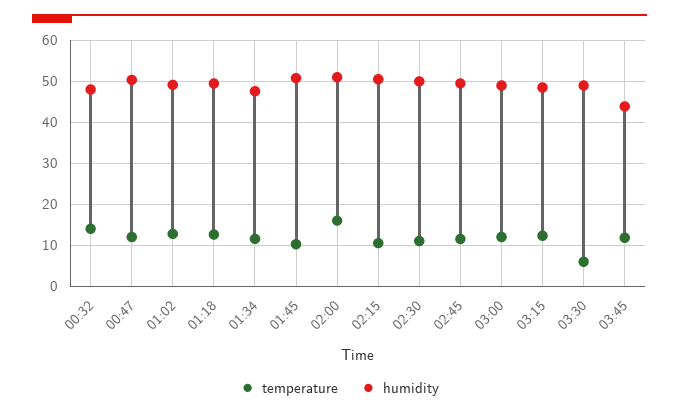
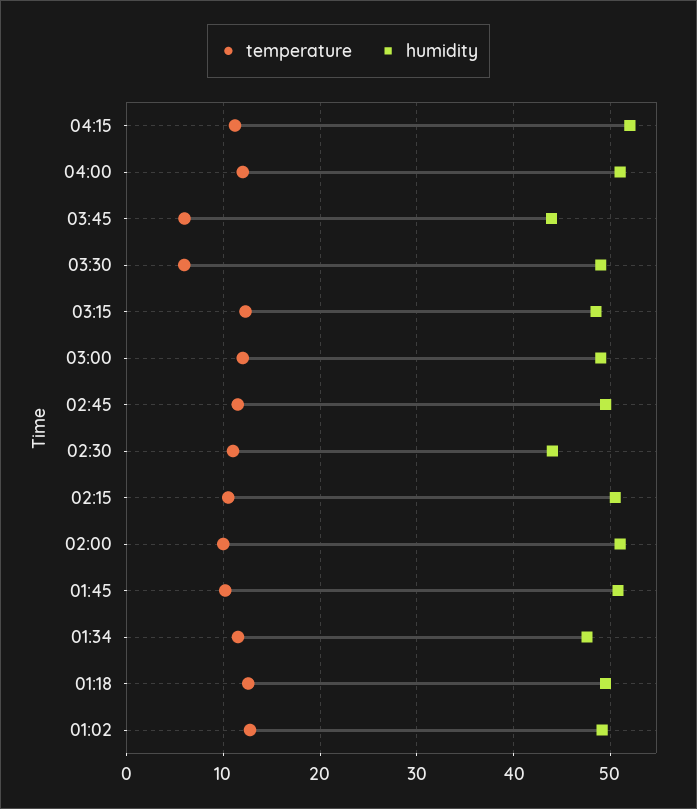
temperature, 00:32: 14 -> none
humidity, 00:32: 48 -> none
temperature, 00:47: 12 -> none
humidity, 00:47: 50 -> none
temperature, 02:00: 16 -> 10
humidity, 02:30: 50 -> 44
temperature, 03:45: 12 -> 6
temperature, 04:15: none -> 11
humidity, 04:15: none -> 52
temperature, 04:00: none -> 12
humidity, 04:00: none -> 51

